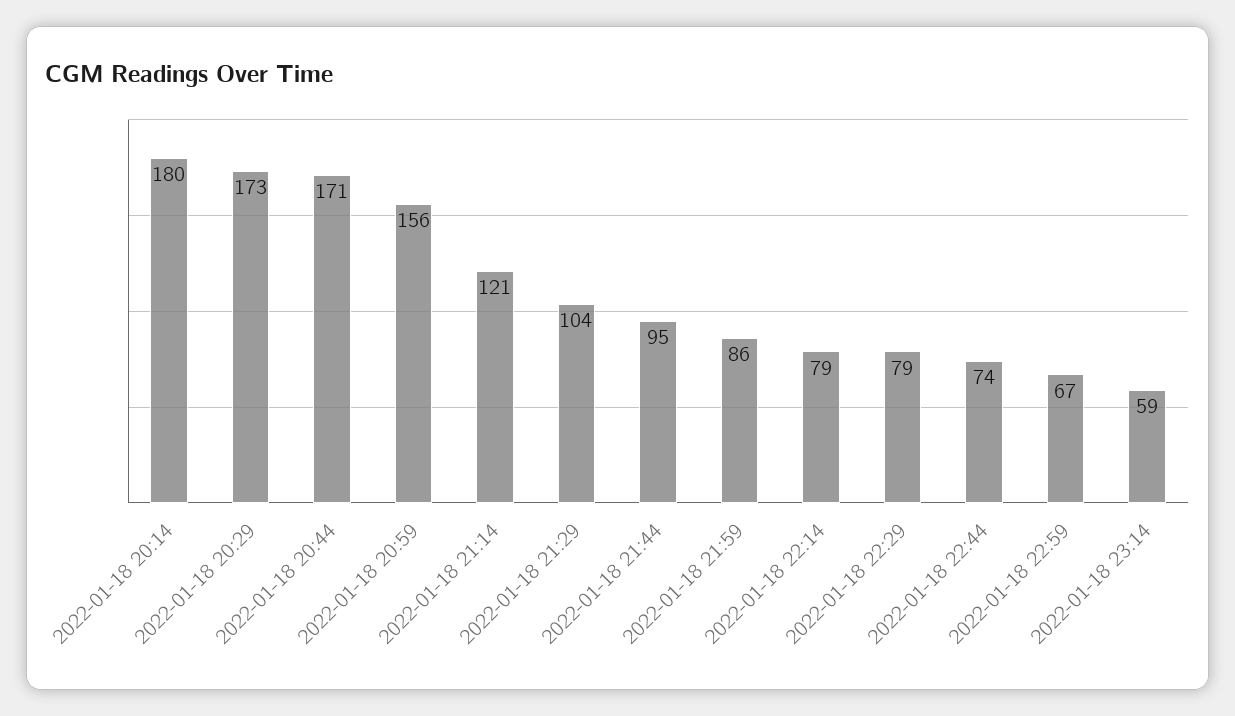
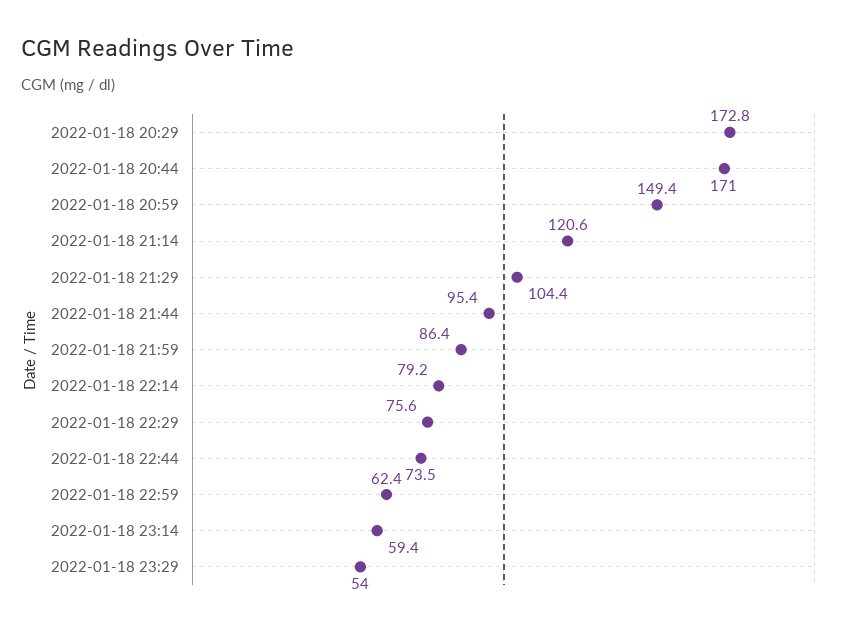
2022-01-18 20:14: 180 -> none
2022-01-18 20:59: 156 -> 149.4
2022-01-18 22:29: 79 -> 75.6
2022-01-18 22:59: 67 -> 62.4
2022-01-18 23:29: none -> 54

